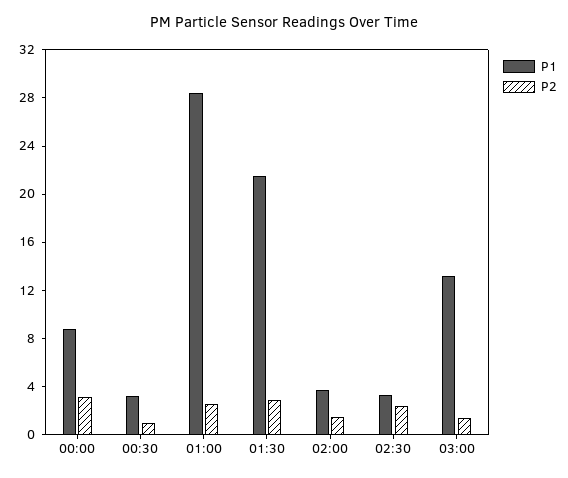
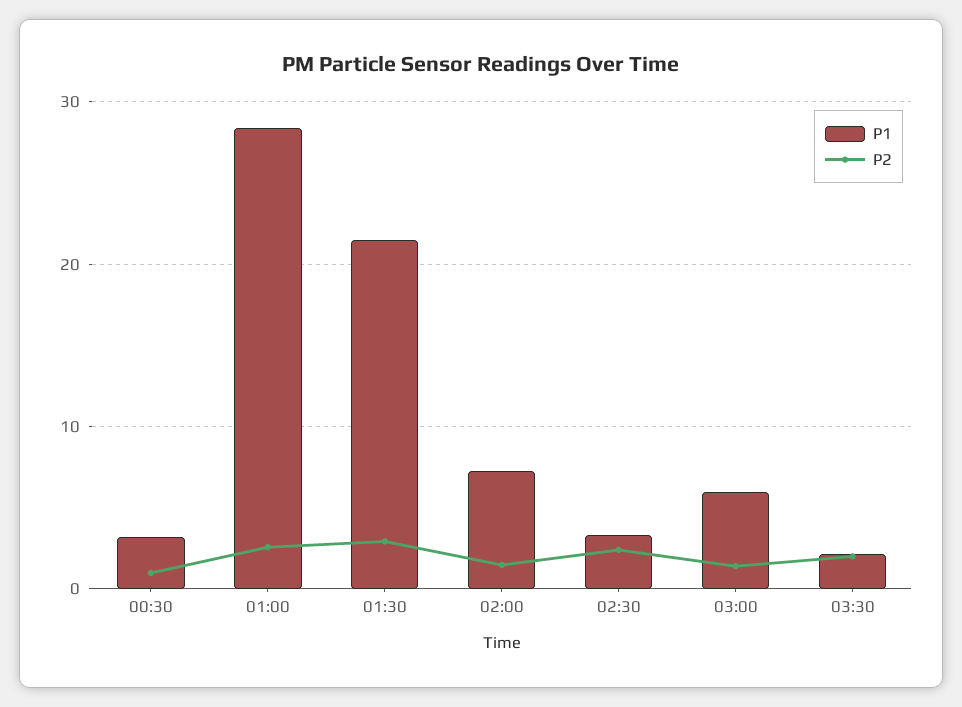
P1, 00:00: 9 -> none
P2, 00:00: 3 -> none
P1, 02:00: 4 -> 7
P1, 03:00: 13 -> 6
P1, 03:30: none -> 2
P2, 03:30: none -> 2

